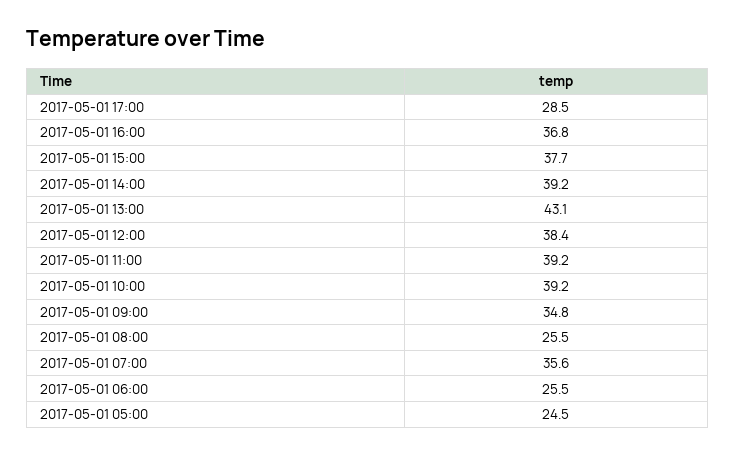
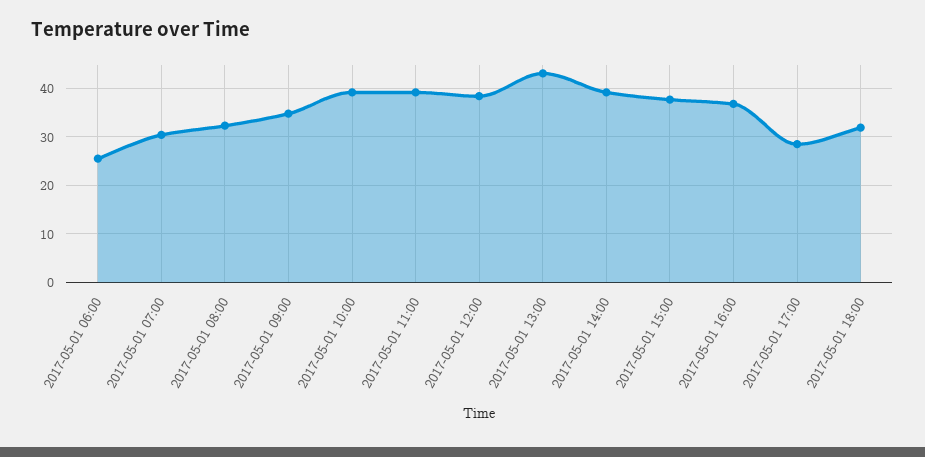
2017-05-01 08:00: 25.5 -> 32
2017-05-01 07:00: 35.6 -> 30
2017-05-01 05:00: 24.5 -> none
2017-05-01 18:00: none -> 32

